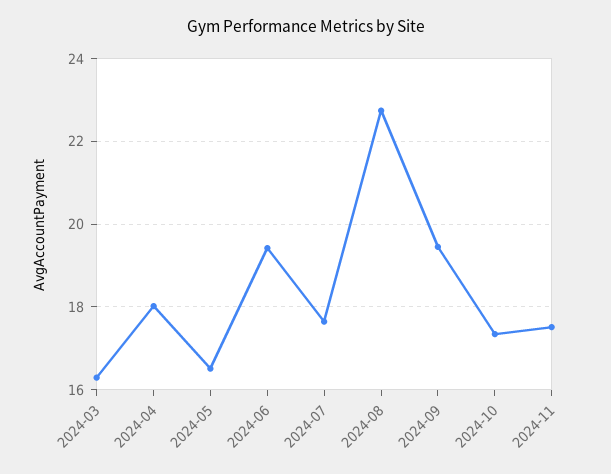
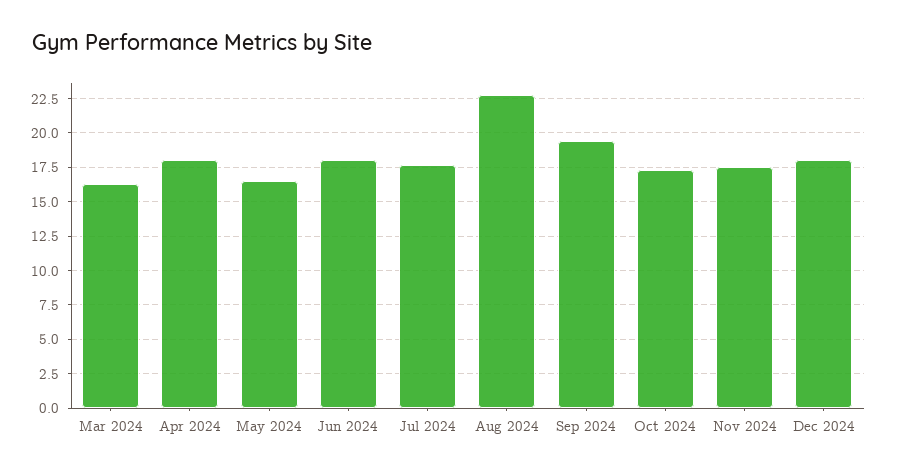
2024-06: 19.4 -> 18
Dec 2024: none -> 18

